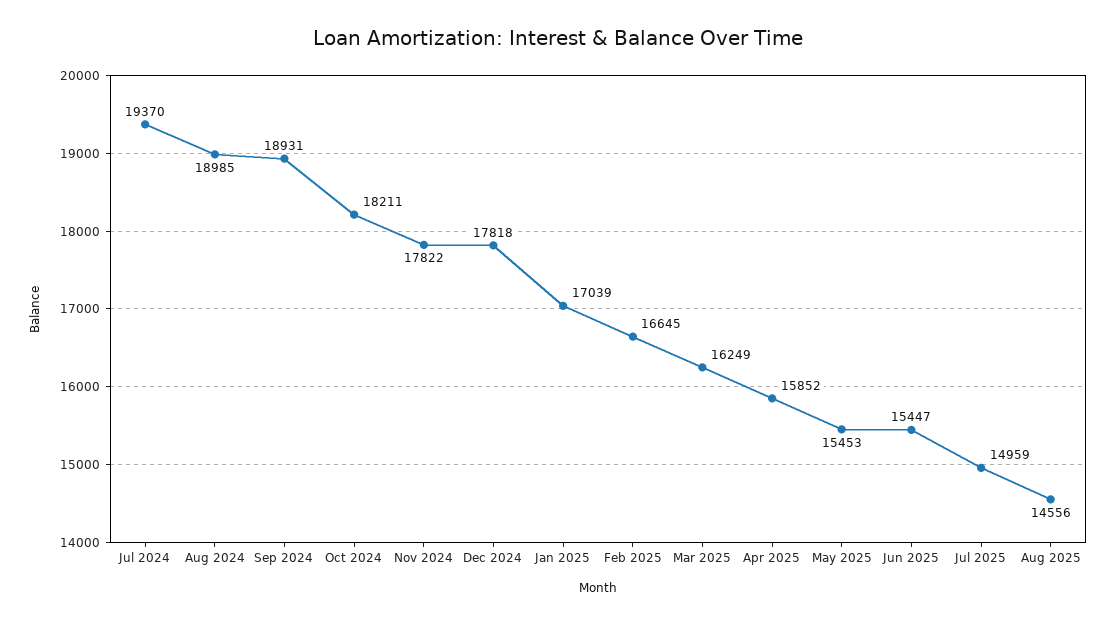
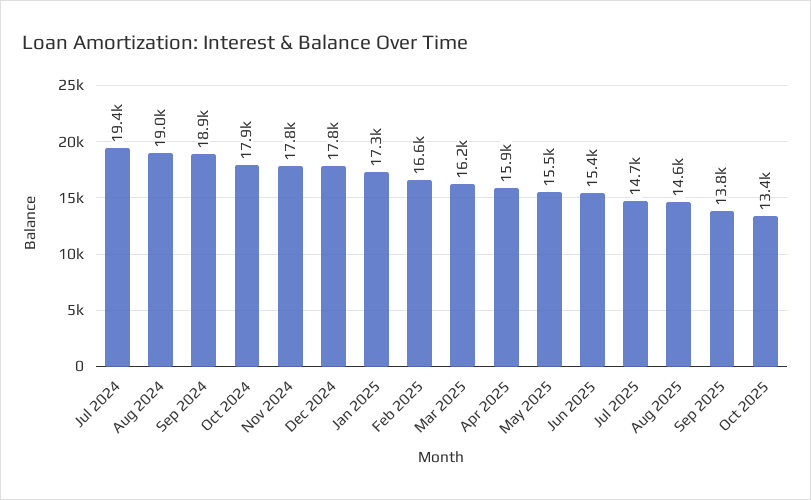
Oct 2024: 18211 -> 17900
Jan 2025: 17039 -> 17300
Jul 2025: 14959 -> 14700
Sep 2025: none -> 13800
Oct 2025: none -> 13400

